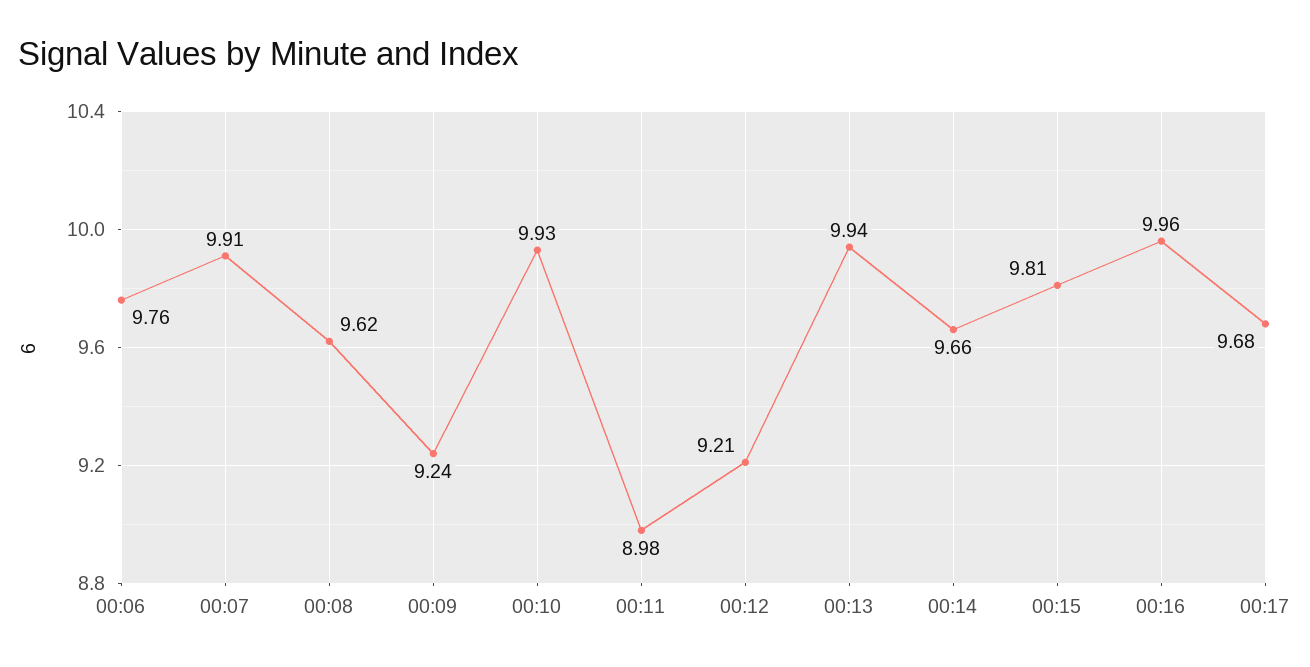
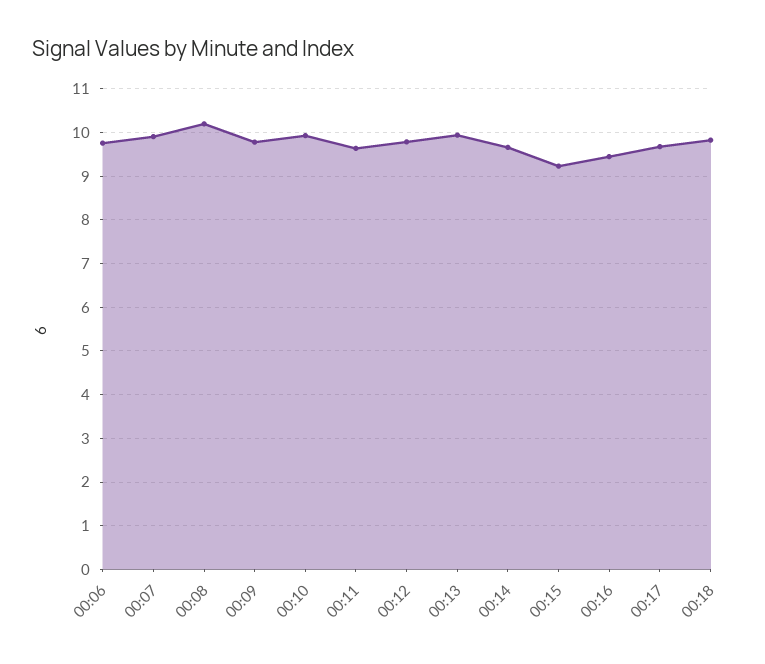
00:08: 9.62 -> 10.2
00:09: 9.24 -> 9.8
00:11: 8.98 -> 9.6
00:12: 9.21 -> 9.8
00:15: 9.81 -> 9.2
00:16: 9.96 -> 9.4
00:18: none -> 9.8

